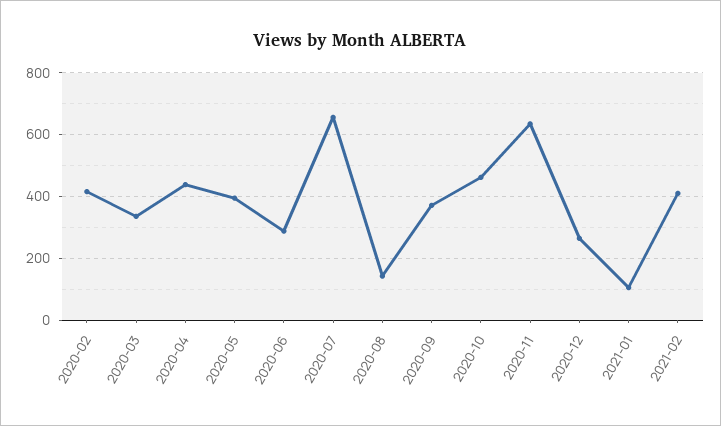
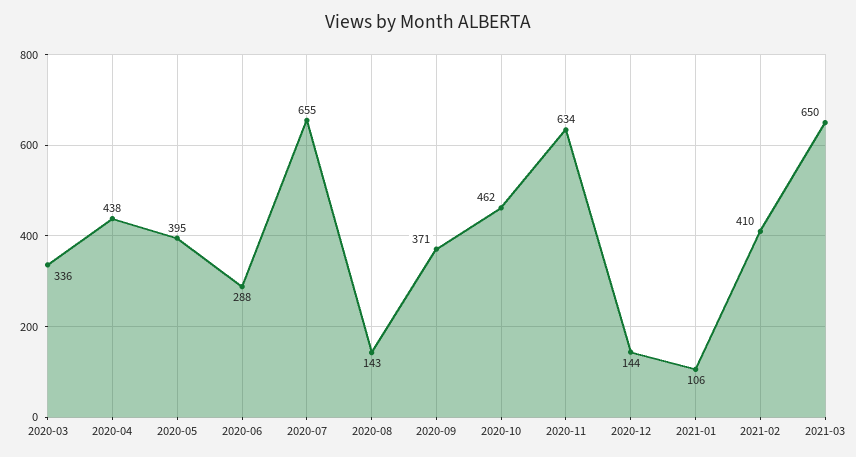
2020-02: 420 -> none
2020-12: 260 -> 144
2021-03: none -> 650

